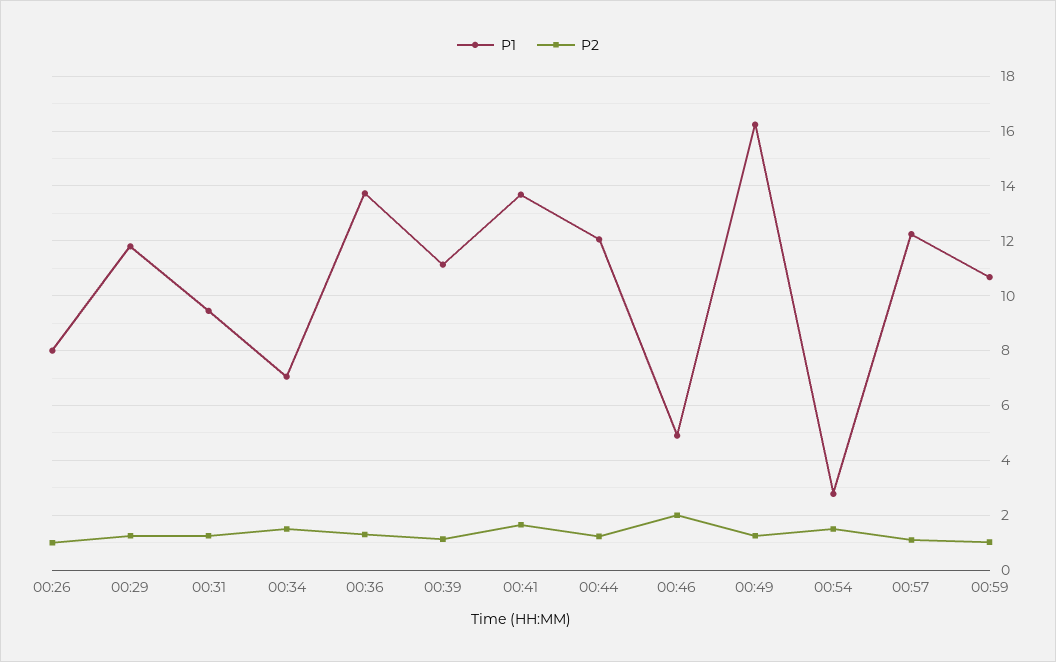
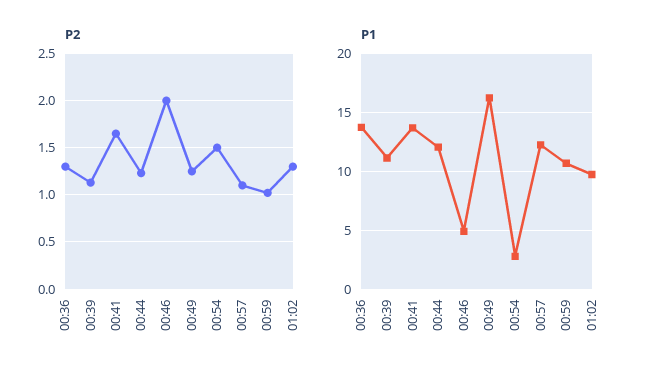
P1, 00:26: 8 -> none
P2, 00:26: 1 -> none
P1, 00:29: 11.75 -> none
P2, 00:29: 1.25 -> none
P1, 00:31: 9.5 -> none
P2, 00:31: 1.25 -> none
P1, 00:34: 7 -> none
P2, 00:34: 1.5 -> none
P2, 01:02: none -> 1.3
P1, 01:02: none -> 10

